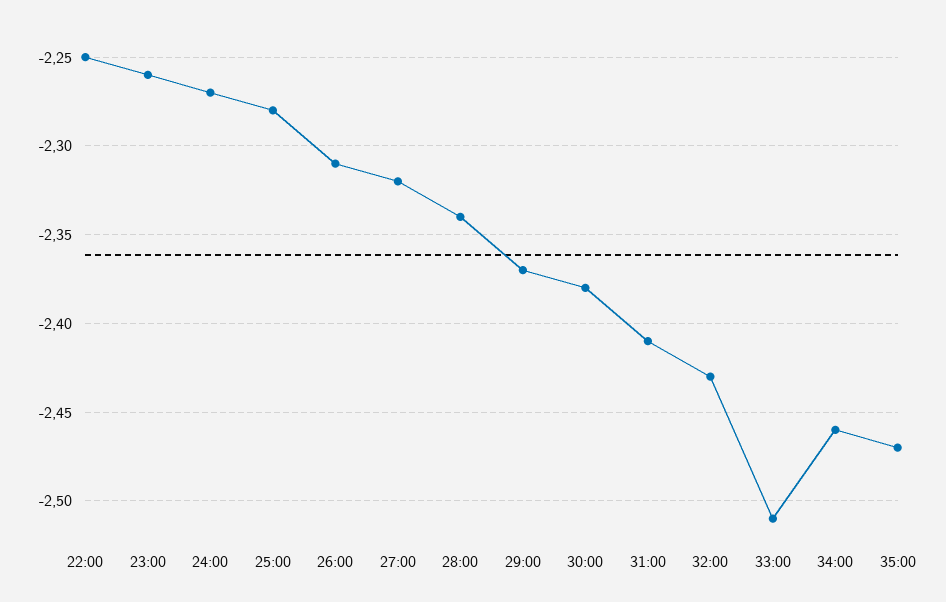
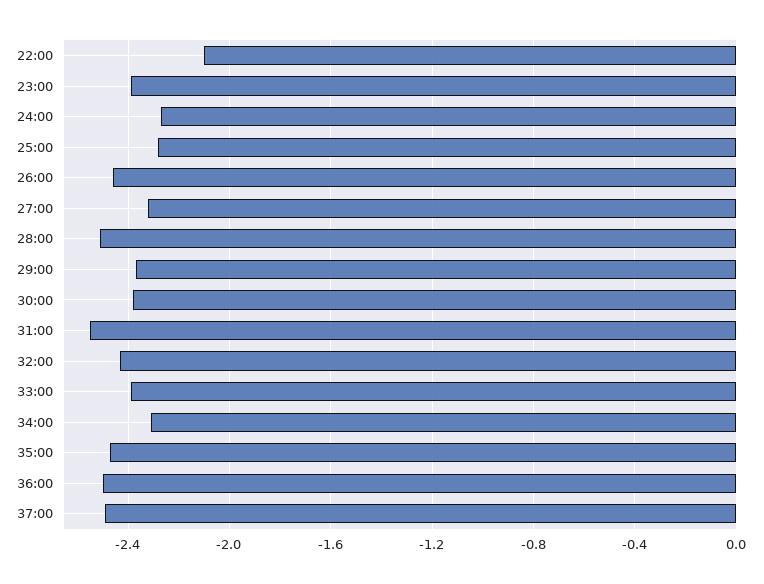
22:00: -2.25 -> -2.1
23:00: -2.26 -> -2.4
26:00: -2.31 -> -2.45
28:00: -2.34 -> -2.5
31:00: -2.41 -> -2.55
33:00: -2.51 -> -2.4
34:00: -2.46 -> -2.3
36:00: none -> -2.5
37:00: none -> -2.5

